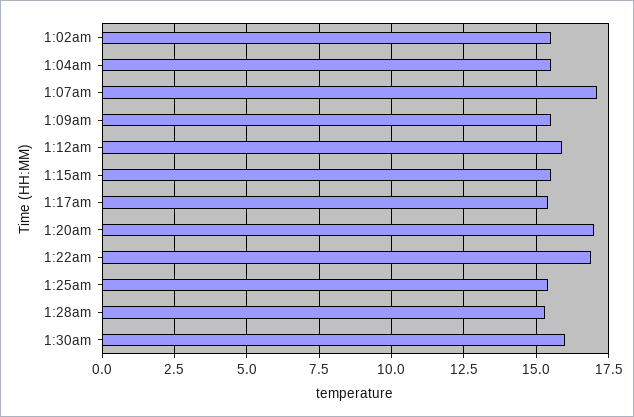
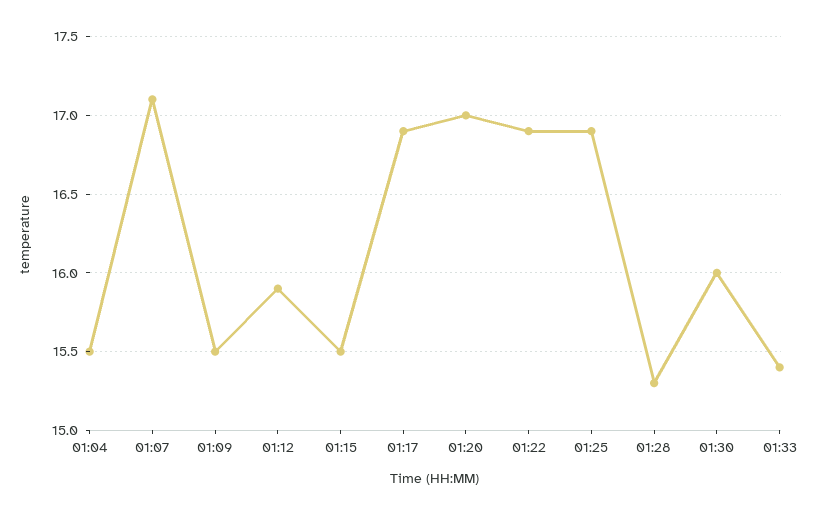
1:02am: 15.5 -> none
1:17am: 15.5 -> 16.9
1:25am: 15.5 -> 16.9
01:33: none -> 15.4

